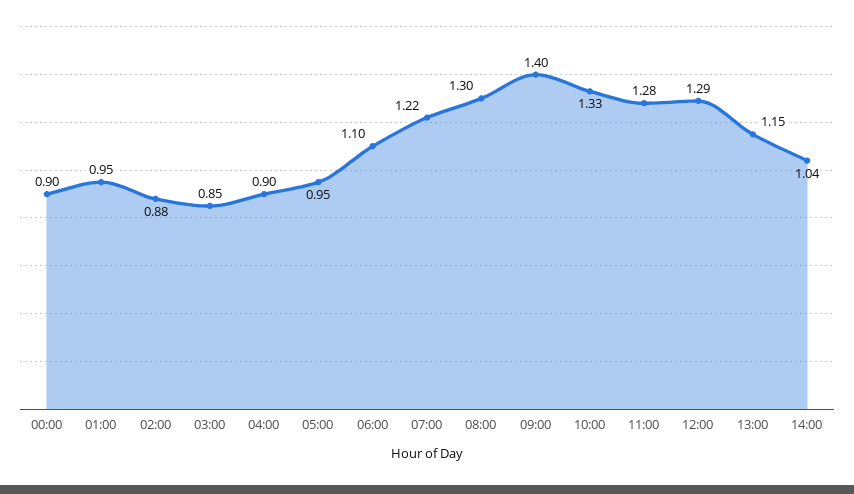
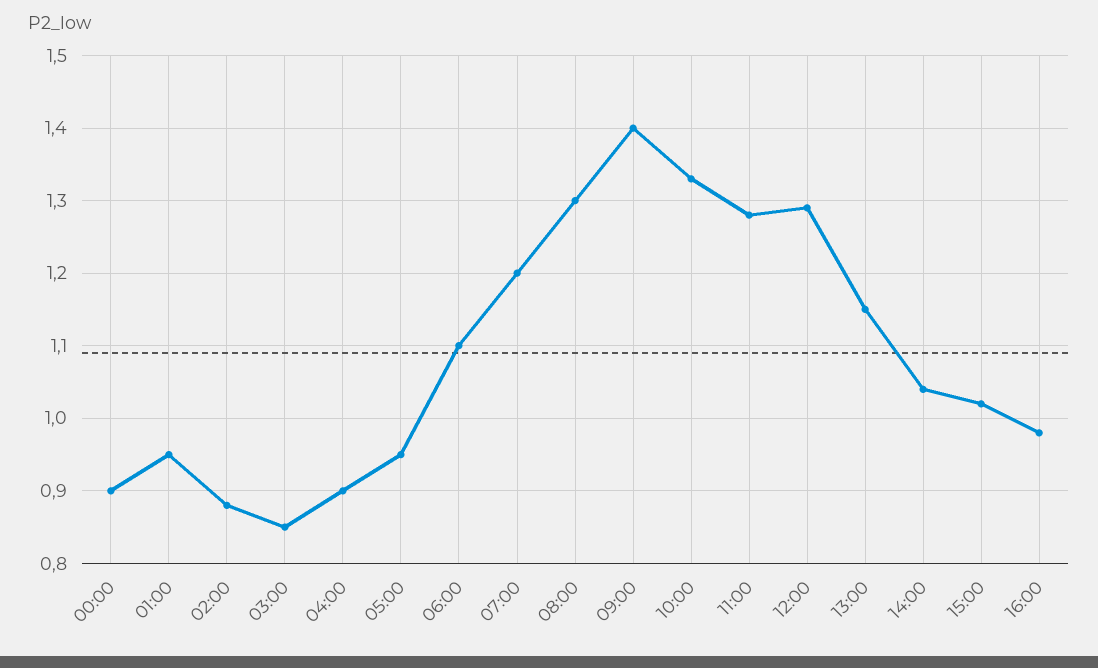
07:00: 1.22 -> 1.2
15:00: none -> 1.02
16:00: none -> 0.98

